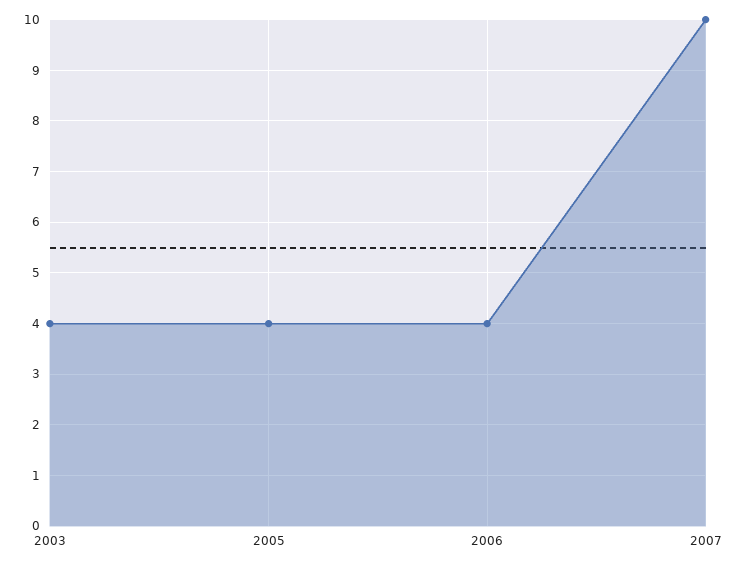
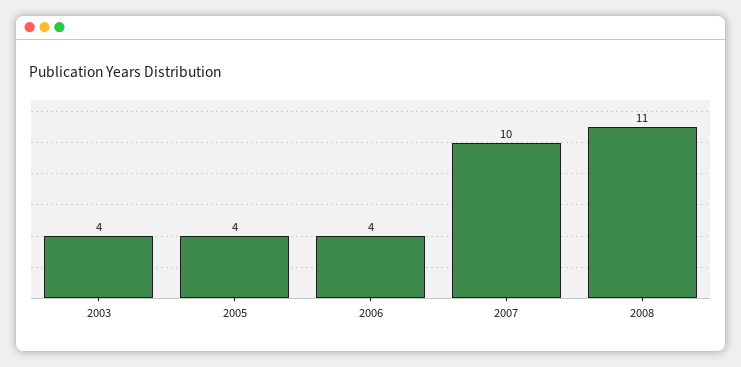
2008: none -> 11

